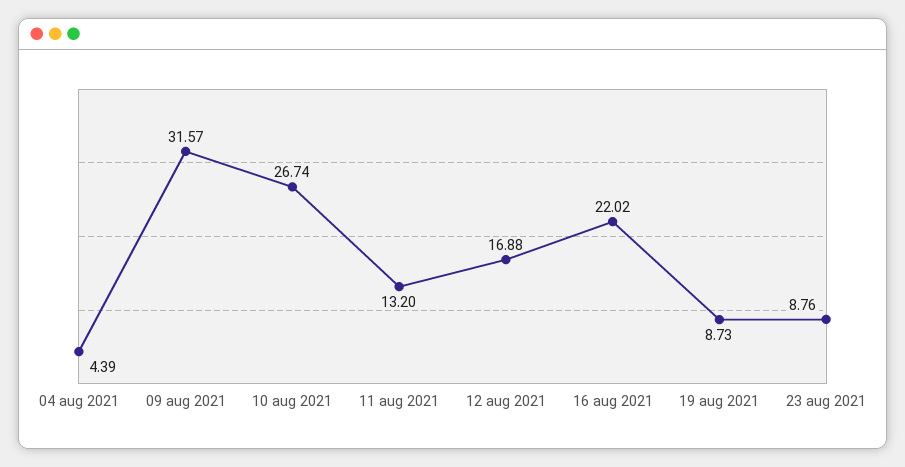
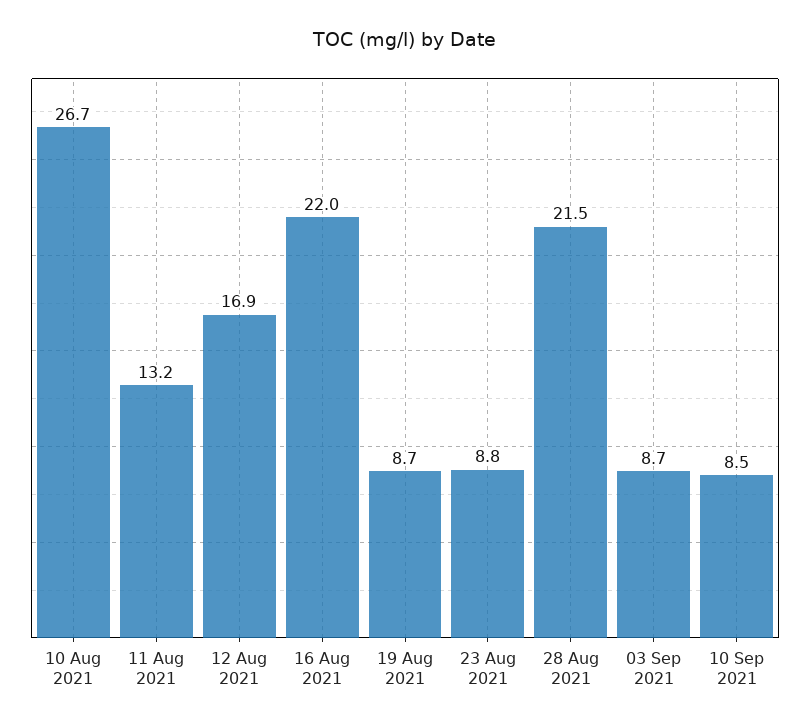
04 aug 2021: 4.39 -> none
09 aug 2021: 31.57 -> none
28 Aug 2021: none -> 21.5
03 Sep 2021: none -> 8.7
10 Sep 2021: none -> 8.5

